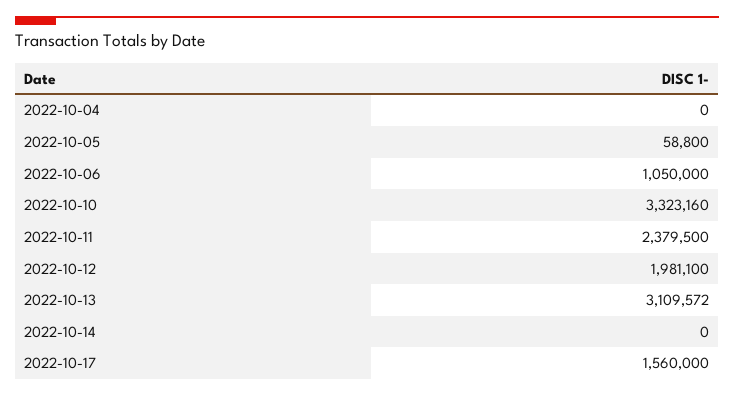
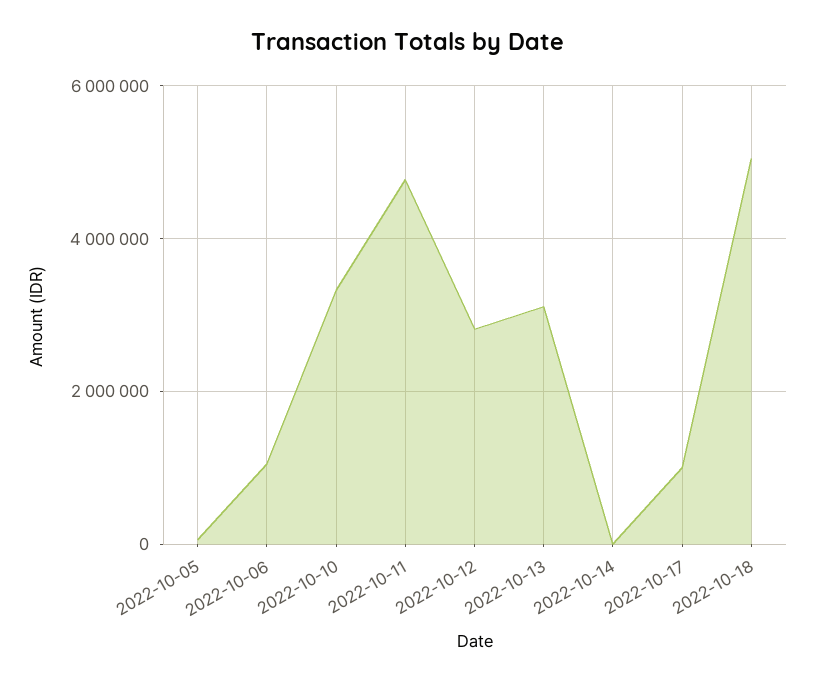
2022-10-04: 0 -> none
2022-10-11: 2379500 -> 4800000
2022-10-12: 1981100 -> 2800000
2022-10-17: 1560000 -> 1000000
2022-10-18: none -> 5000000

